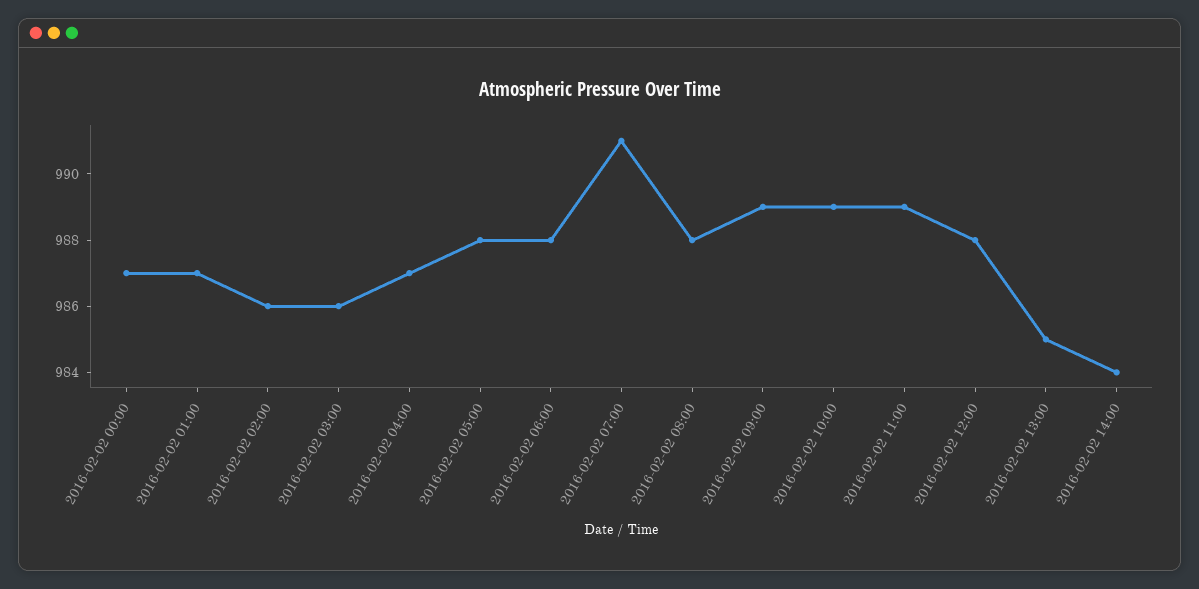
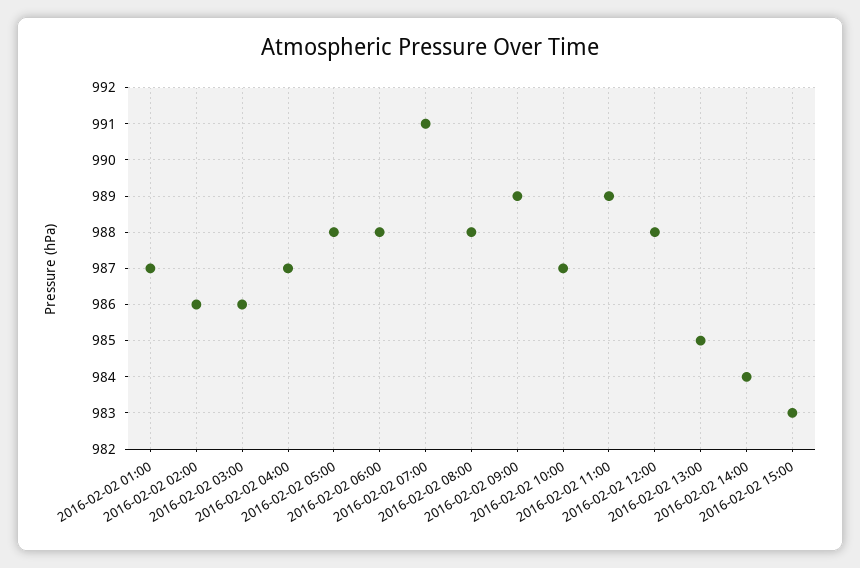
2016-02-02 00:00: 987 -> none
2016-02-02 10:00: 989 -> 987
2016-02-02 15:00: none -> 983

